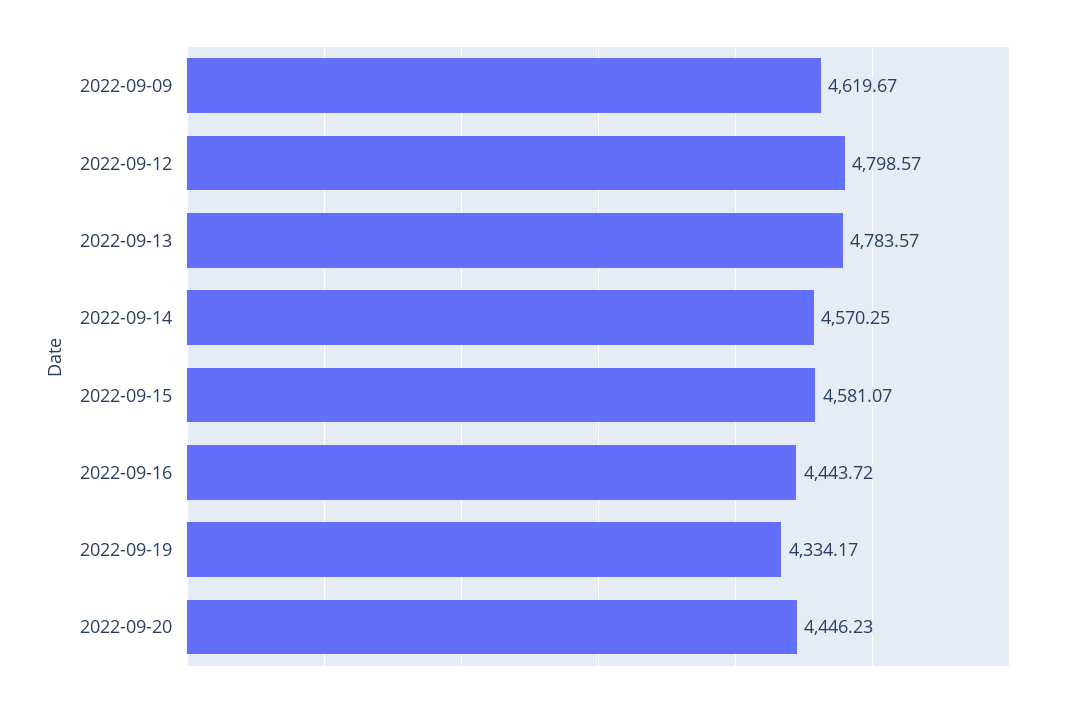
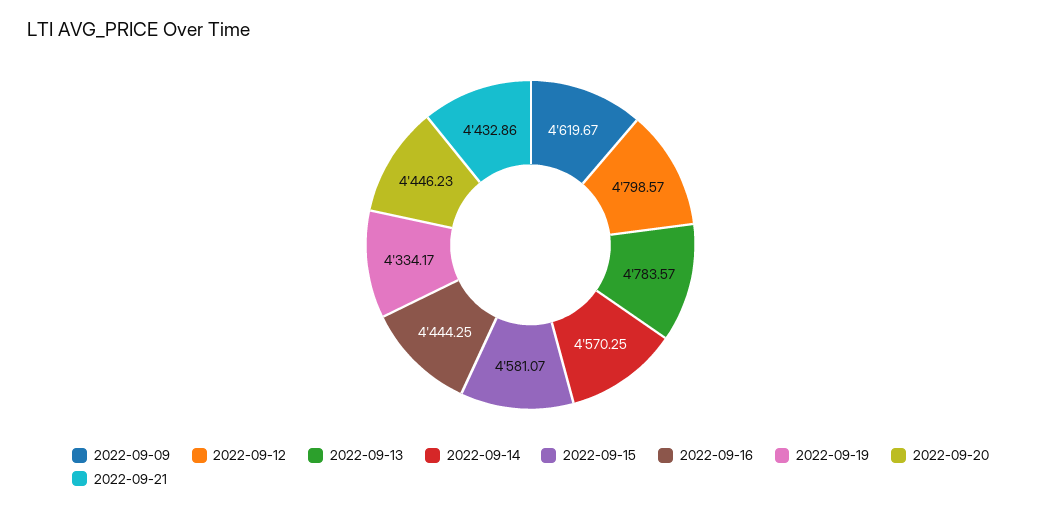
2022-09-16: 4443.72 -> 4444.25
2022-09-21: none -> 4432.86

